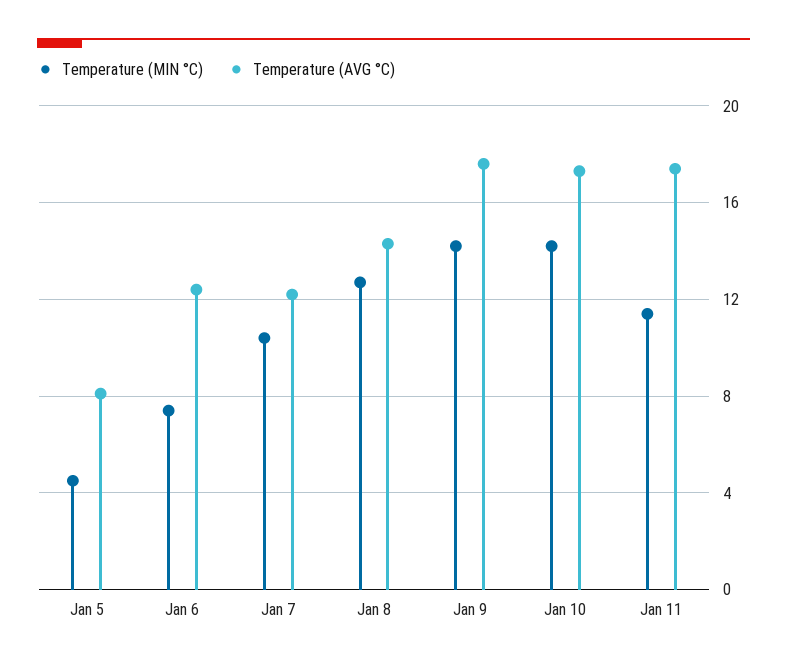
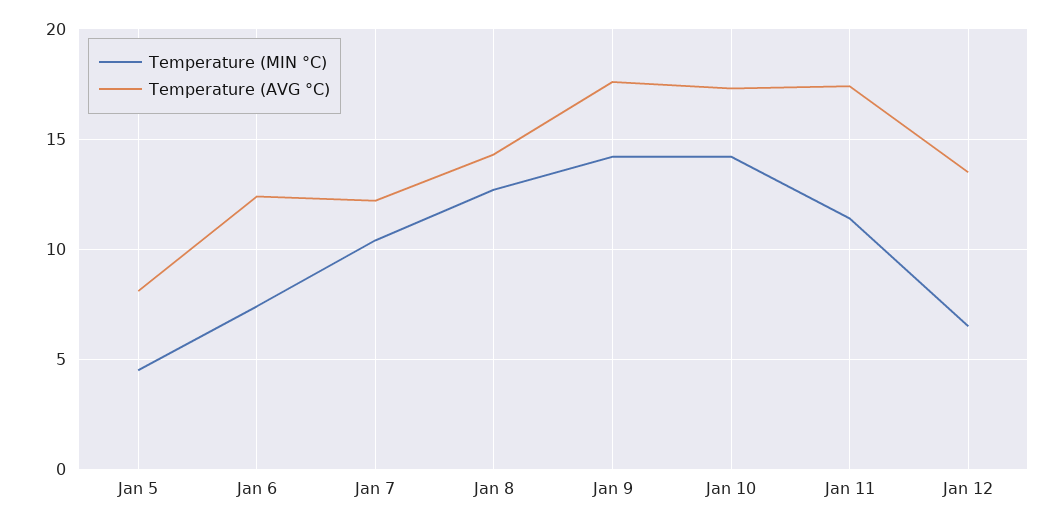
Temperature (MIN °C), Jan 12: none -> 6.5
Temperature (AVG °C), Jan 12: none -> 13.5

